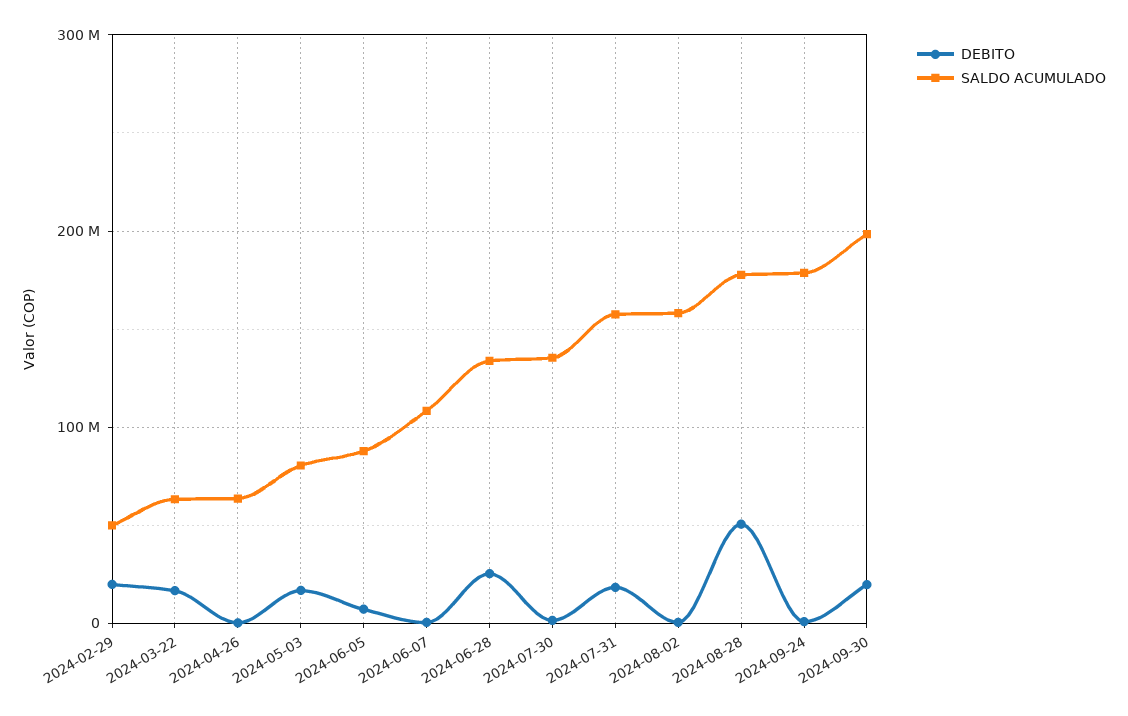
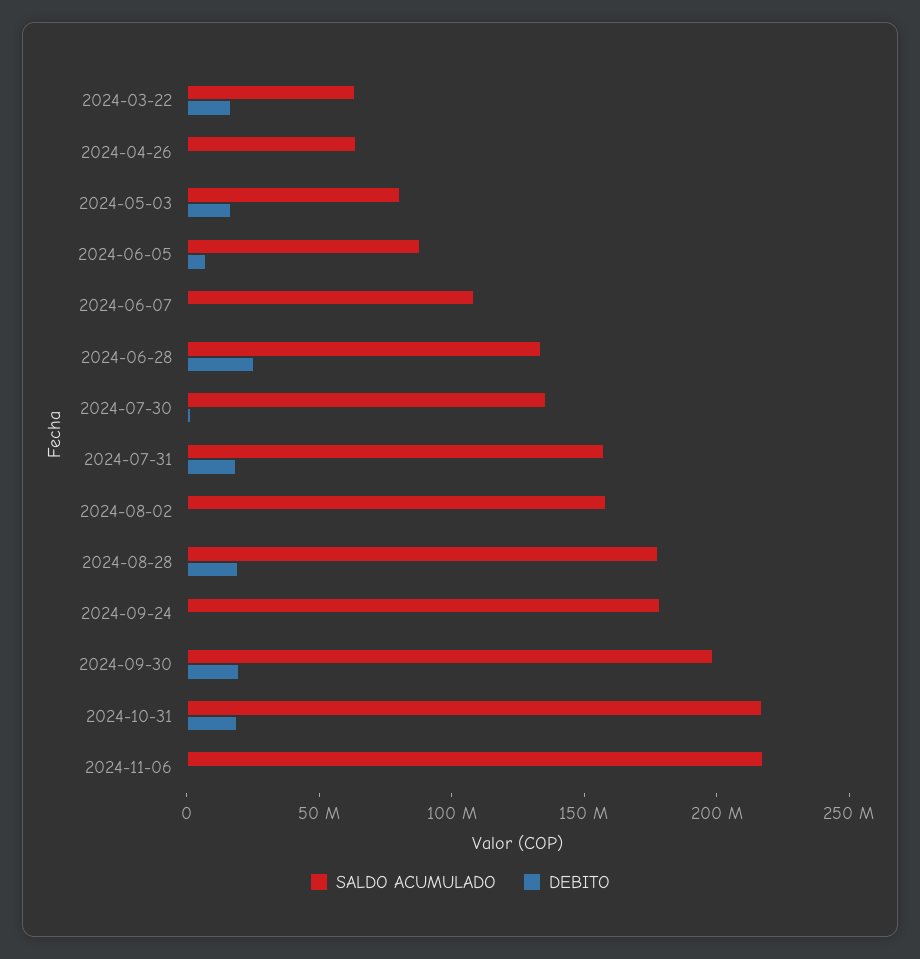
DEBITO, 2024-02-29: 20000000 -> none
SALDO ACUMULADO, 2024-02-29: 50000000 -> none
DEBITO, 2024-08-28: 50000000 -> 20000000
SALDO ACUMULADO, 2024-10-31: none -> 220000000
DEBITO, 2024-10-31: none -> 20000000
SALDO ACUMULADO, 2024-11-06: none -> 220000000
DEBITO, 2024-11-06: none -> 0

